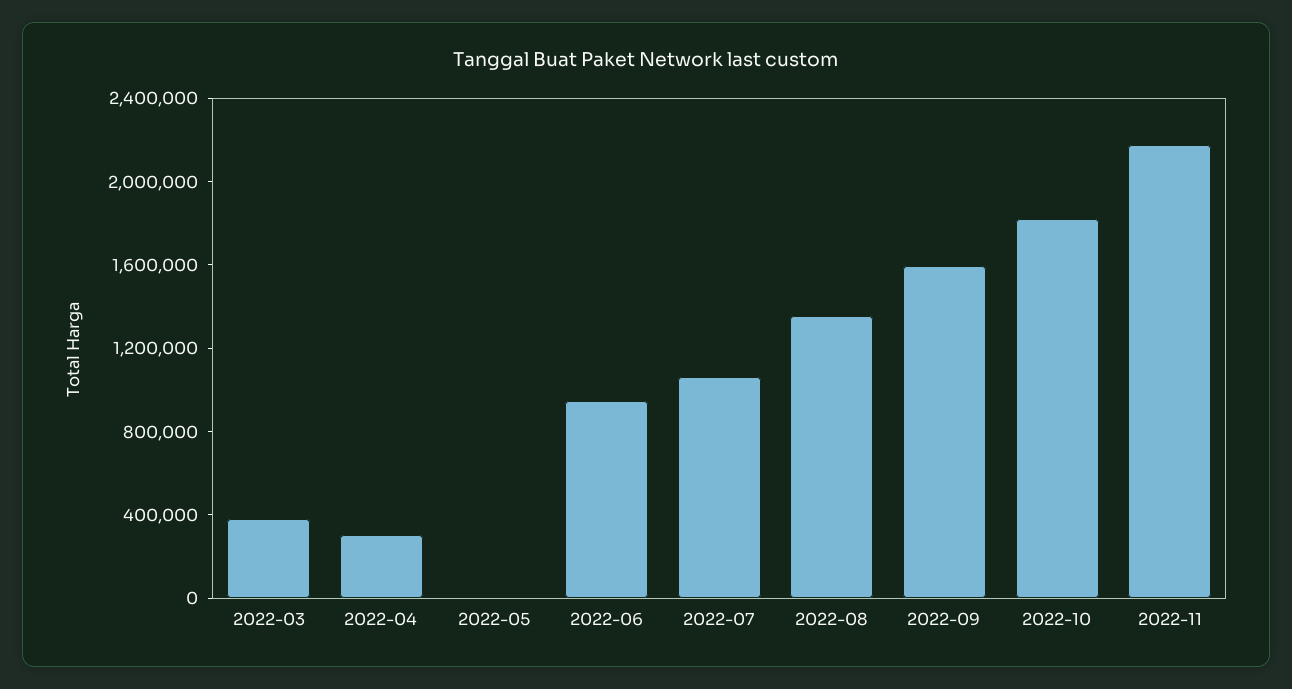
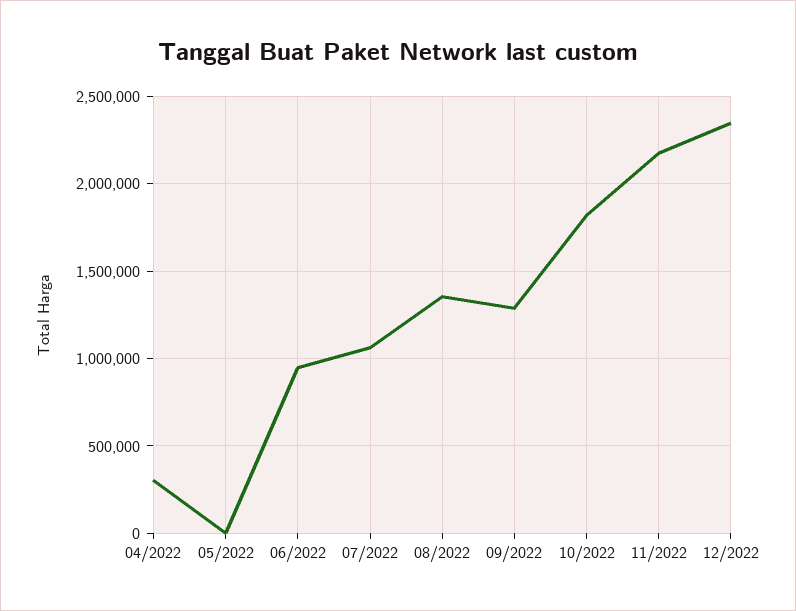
2022-03: 400000 -> none
2022-09: 1600000 -> 1300000
12/2022: none -> 2350000

